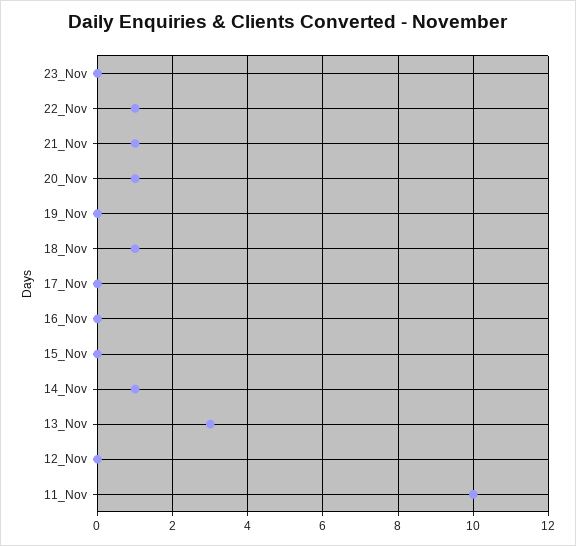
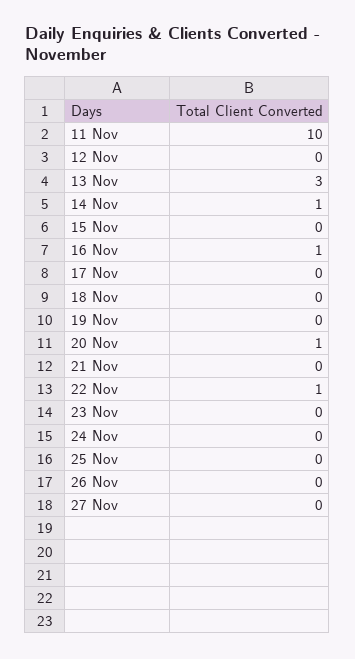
21_Nov: 1 -> 0
18_Nov: 1 -> 0
16_Nov: 0 -> 1
24 Nov: none -> 0
25 Nov: none -> 0
26 Nov: none -> 0
27 Nov: none -> 0

